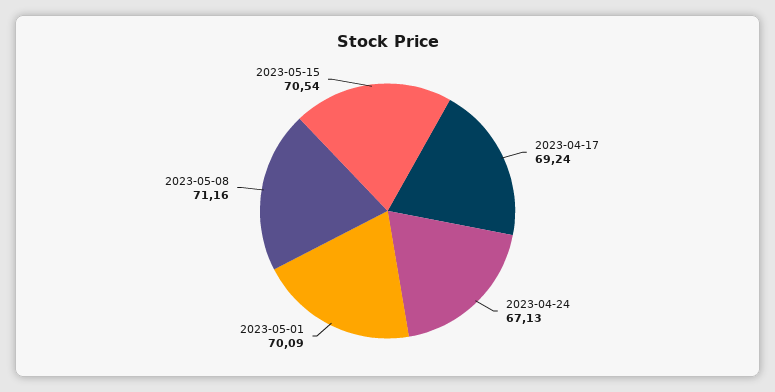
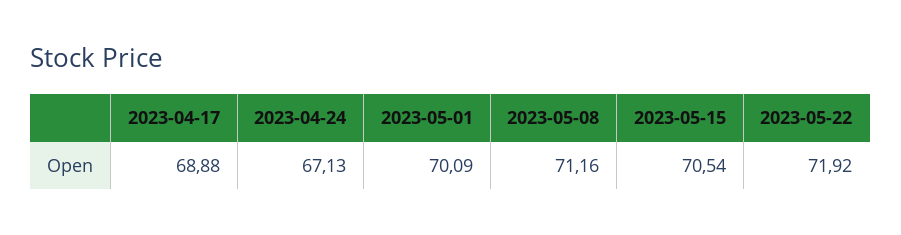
2023-04-17: 69.24 -> 68.88
2023-05-22: none -> 71.92

